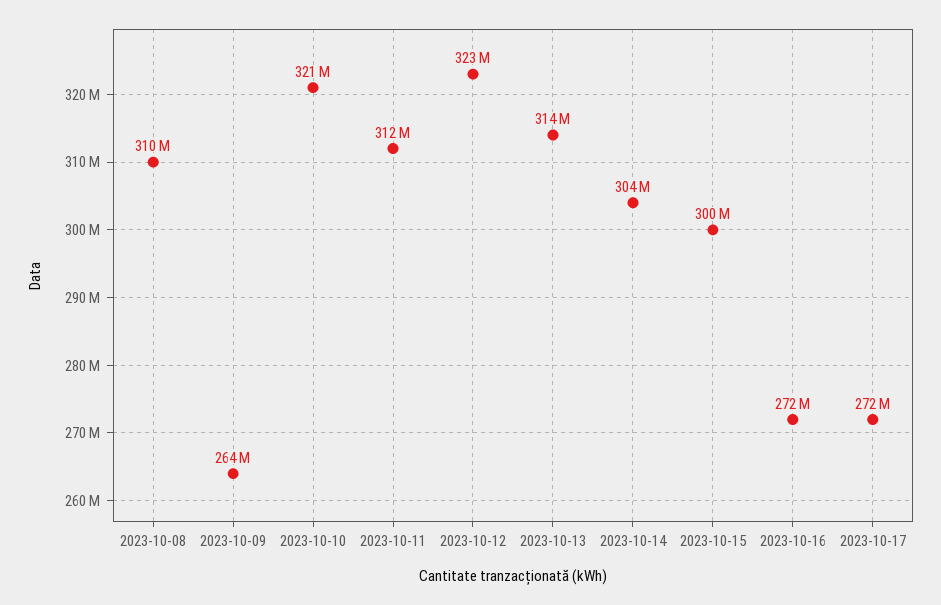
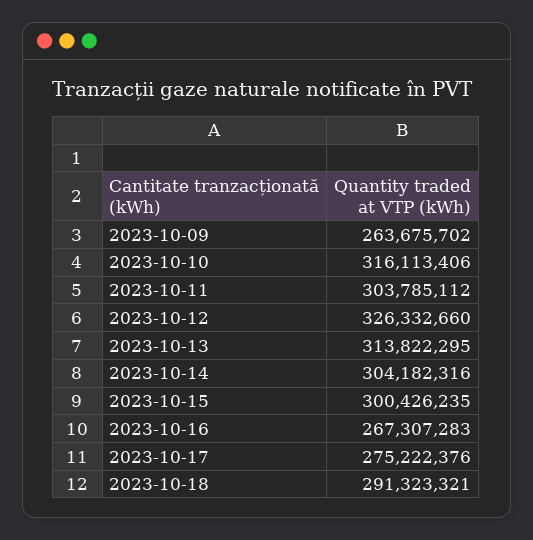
2023-10-08: 310000000 -> none
2023-10-10: 321000000 -> 316113406
2023-10-11: 312000000 -> 303785112
2023-10-12: 323000000 -> 326332660
2023-10-16: 272000000 -> 267307283
2023-10-17: 272000000 -> 275222376
2023-10-18: none -> 291323321

